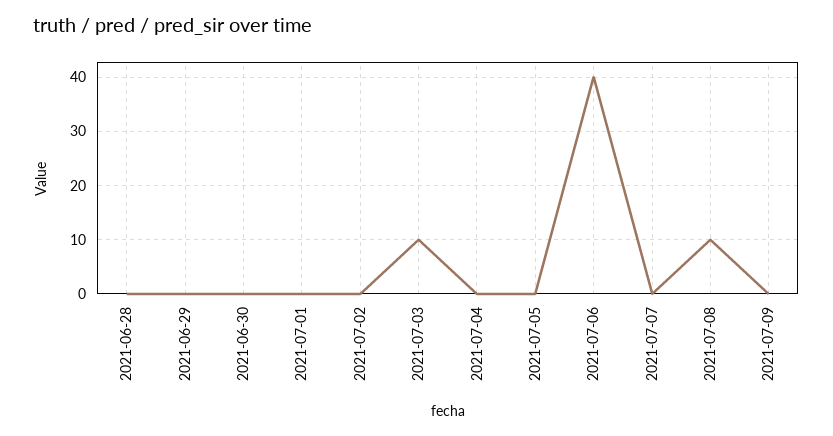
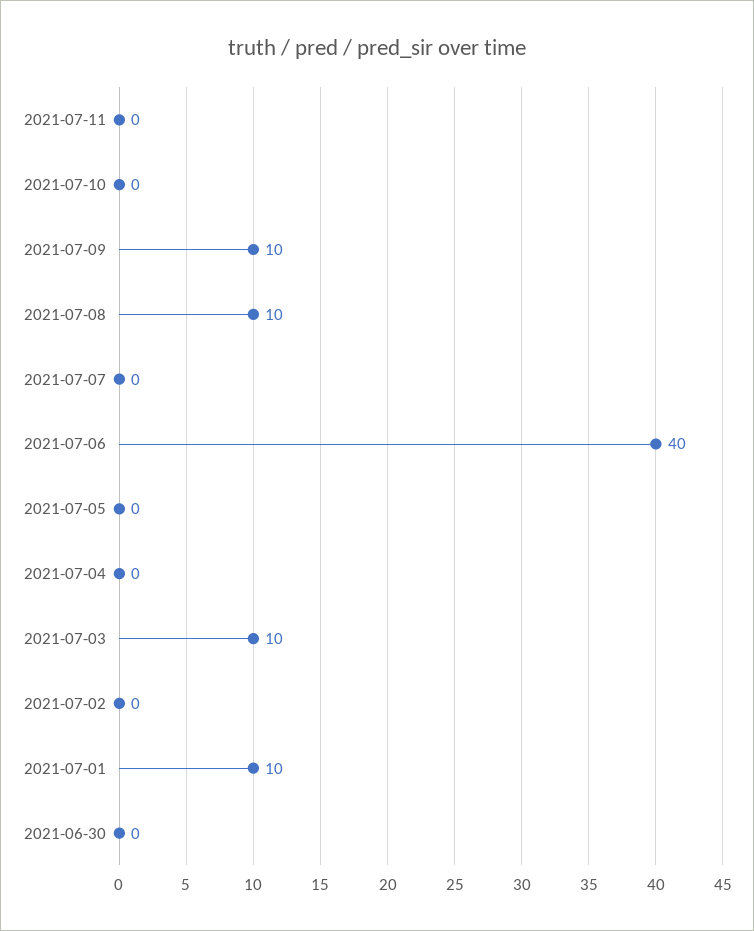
2021-06-28: 0 -> none
2021-06-29: 0 -> none
2021-07-01: 0 -> 10
2021-07-09: 0 -> 10
2021-07-11: none -> 0
2021-07-10: none -> 0

